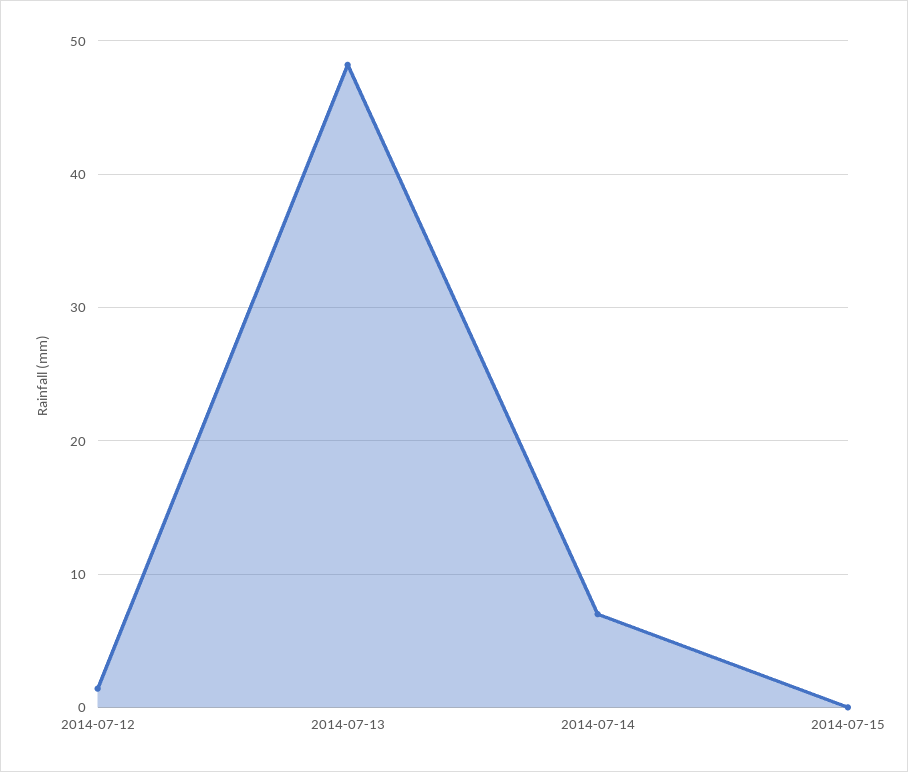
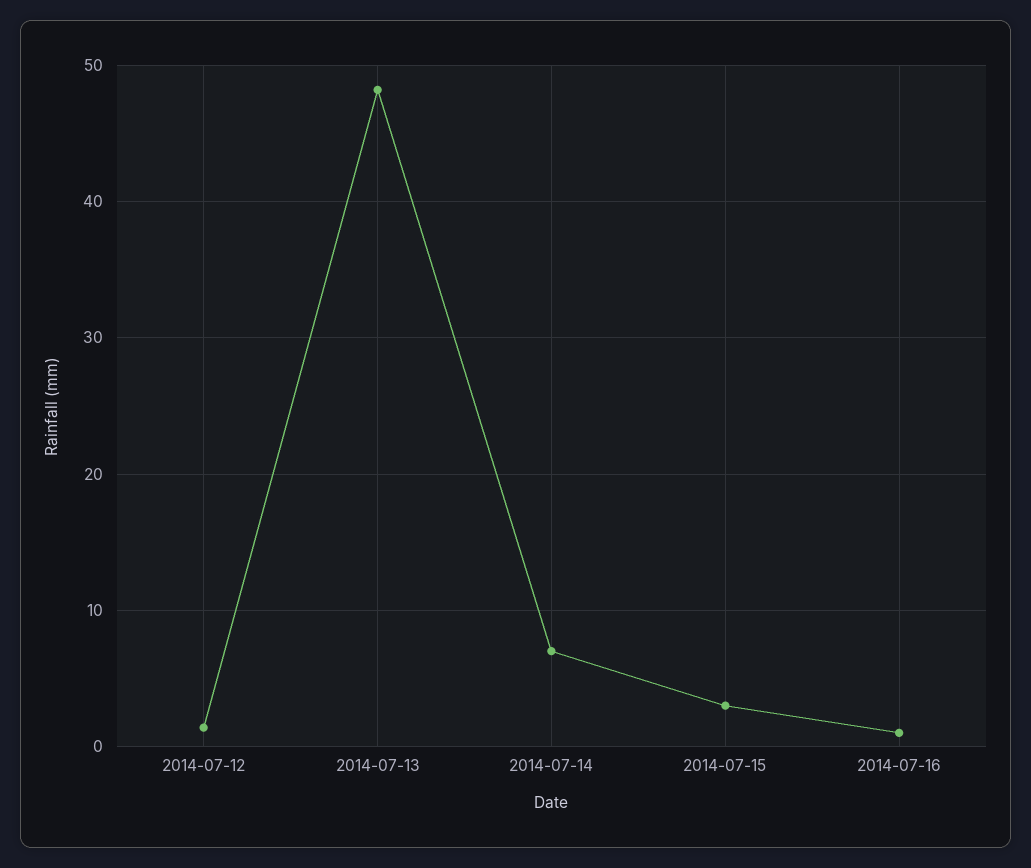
2014-07-15: 0 -> 3
2014-07-16: none -> 1

